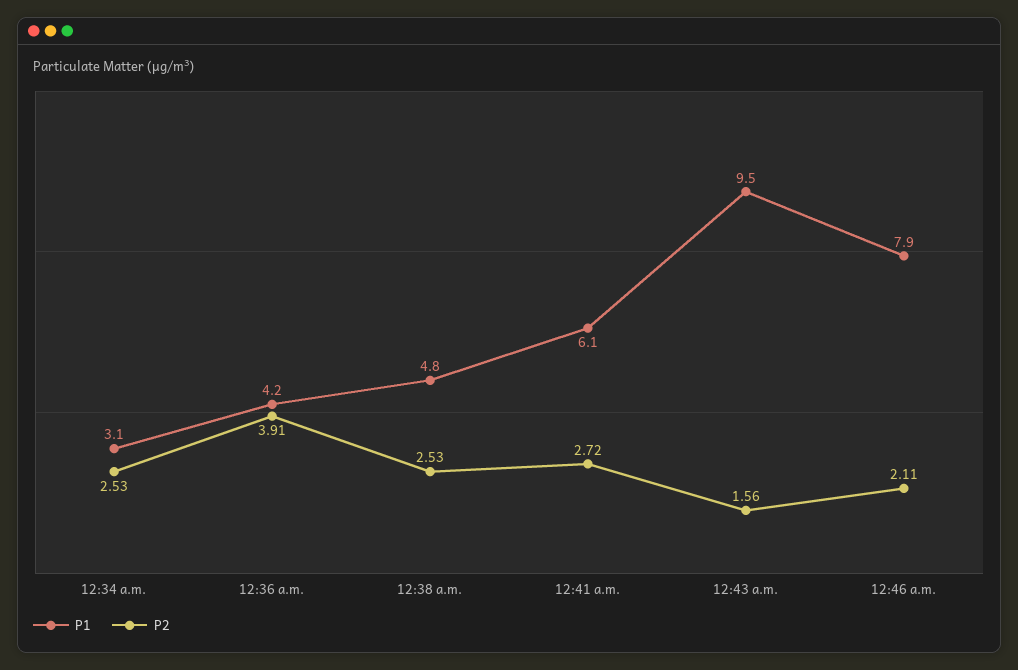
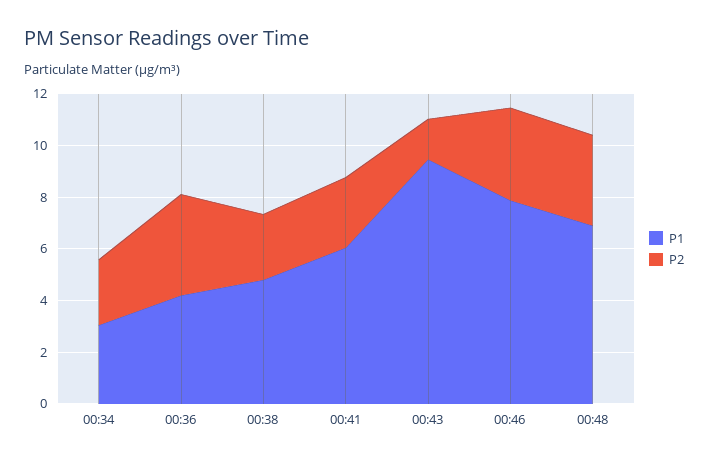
P2, 12:46 a.m.: 2.11 -> 3.5
P1, 00:48: none -> 7
P2, 00:48: none -> 3.5

